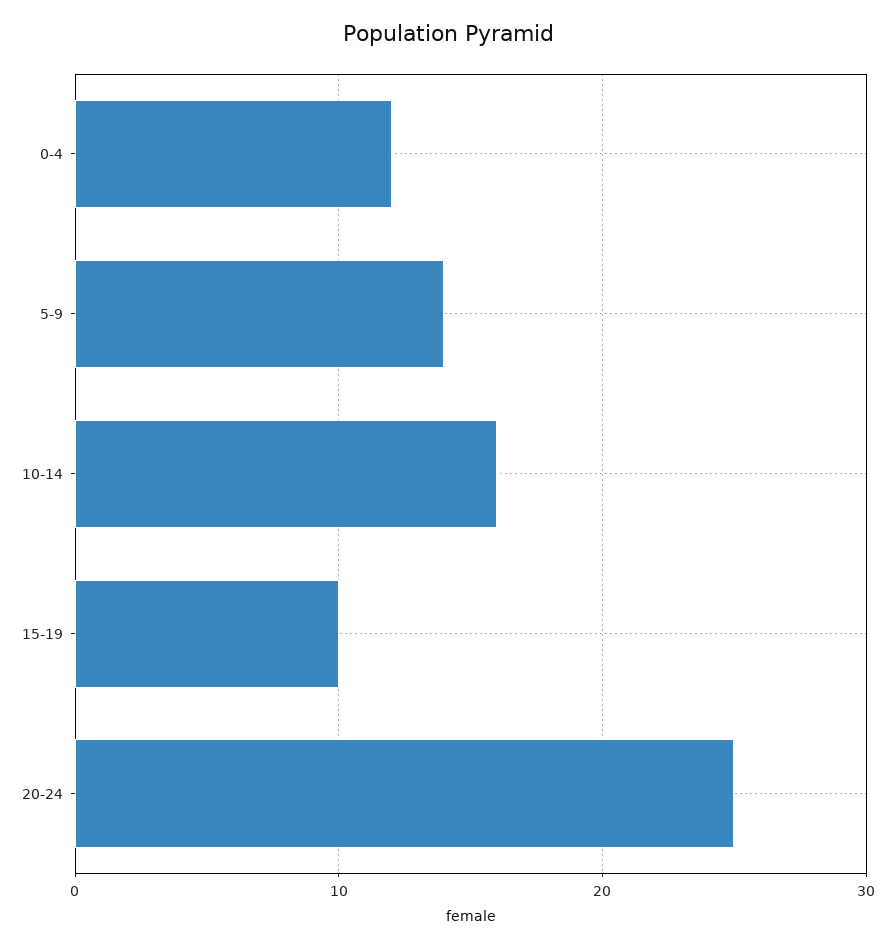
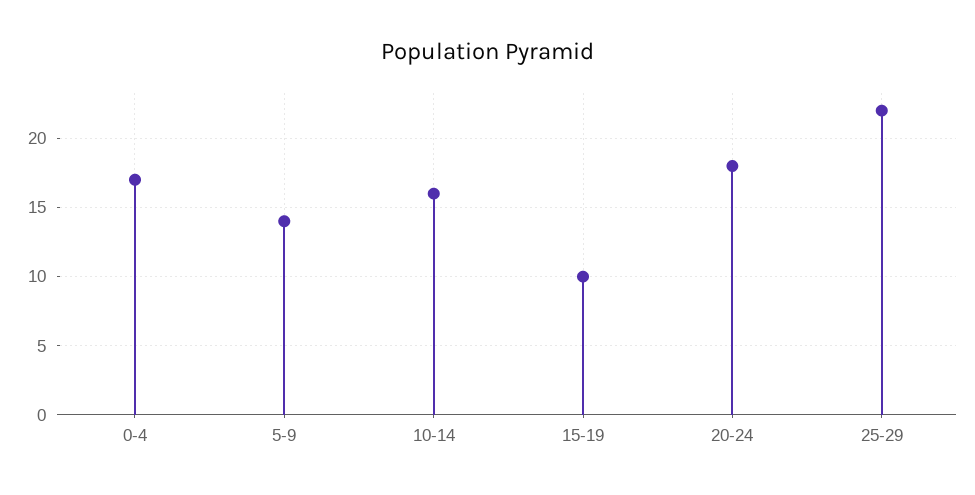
0-4: 12 -> 17
20-24: 25 -> 18
25-29: none -> 22

